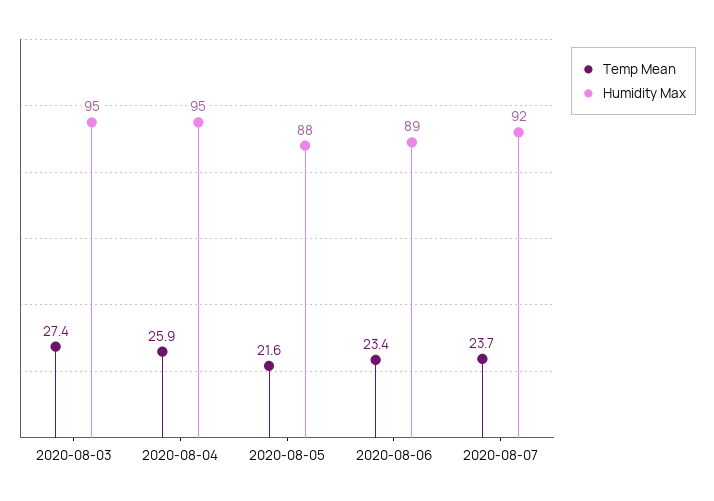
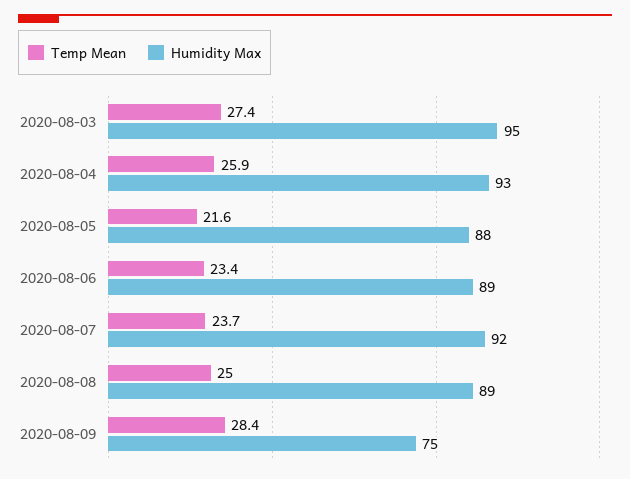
Humidity Max, 2020-08-04: 95 -> 93
Temp Mean, 2020-08-08: none -> 25
Humidity Max, 2020-08-08: none -> 89
Temp Mean, 2020-08-09: none -> 28.4
Humidity Max, 2020-08-09: none -> 75

